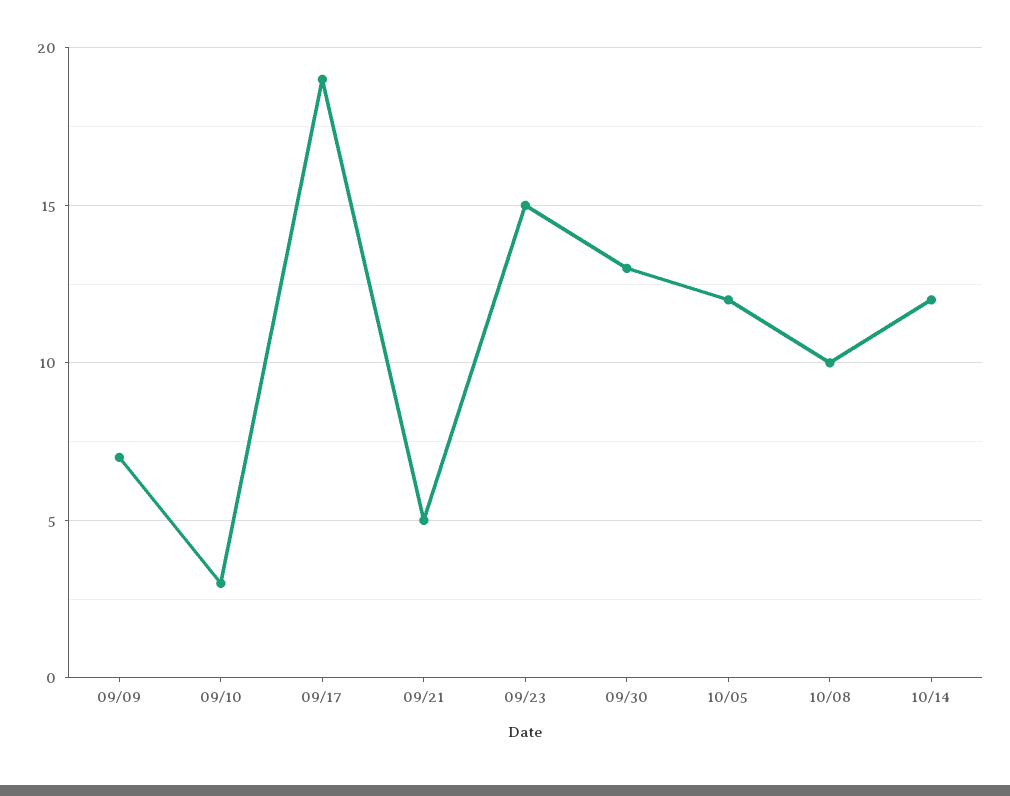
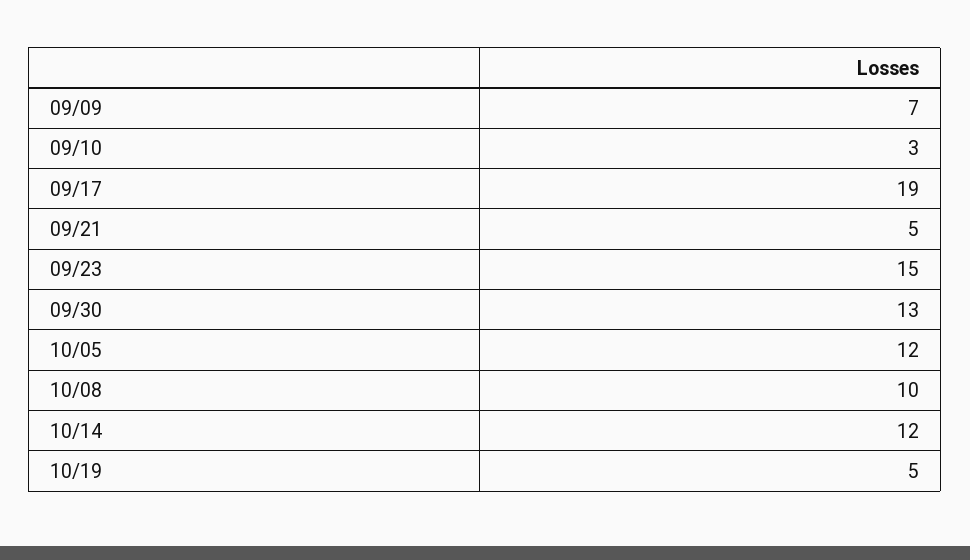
10/19: none -> 5

